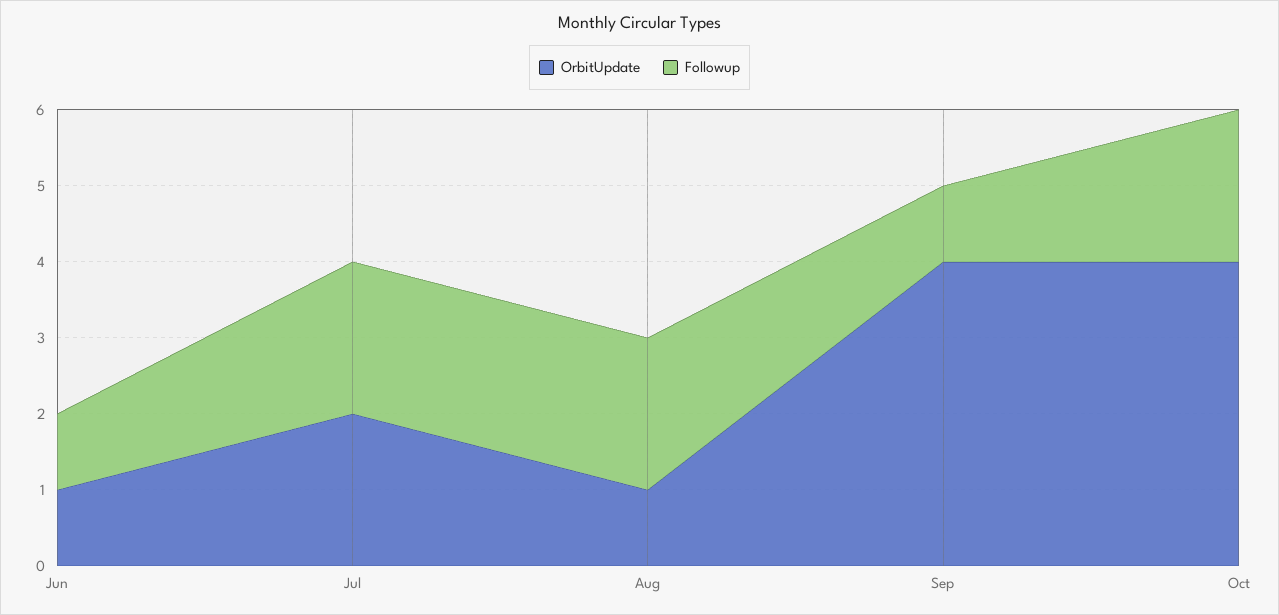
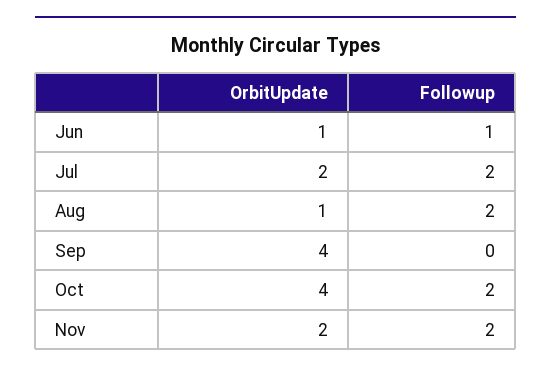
Followup, Sep: 1 -> 0
OrbitUpdate, Nov: none -> 2
Followup, Nov: none -> 2

